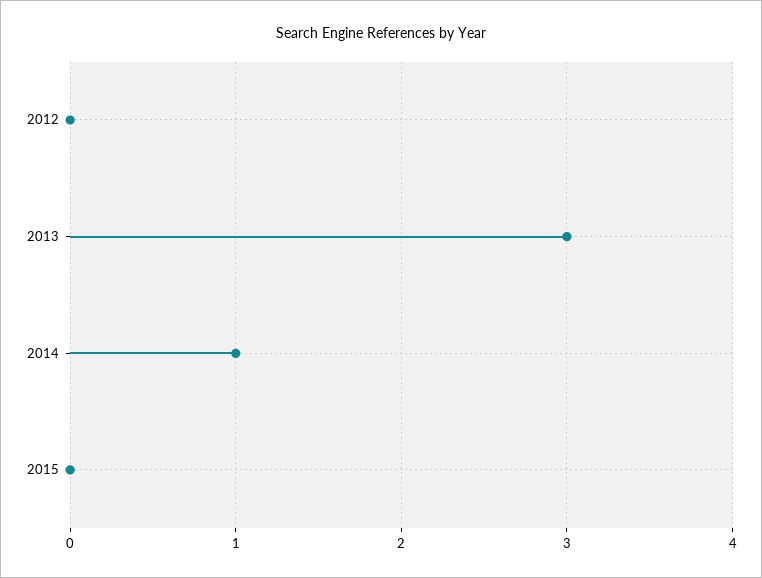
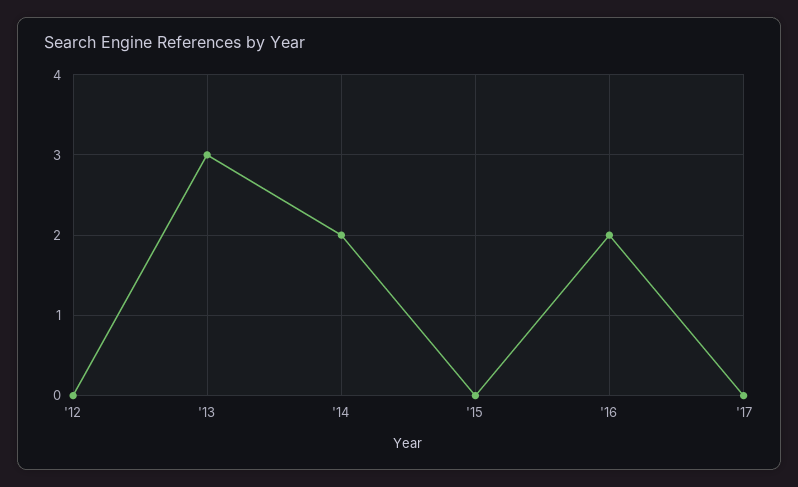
2014: 1 -> 2
'16: none -> 2
'17: none -> 0

